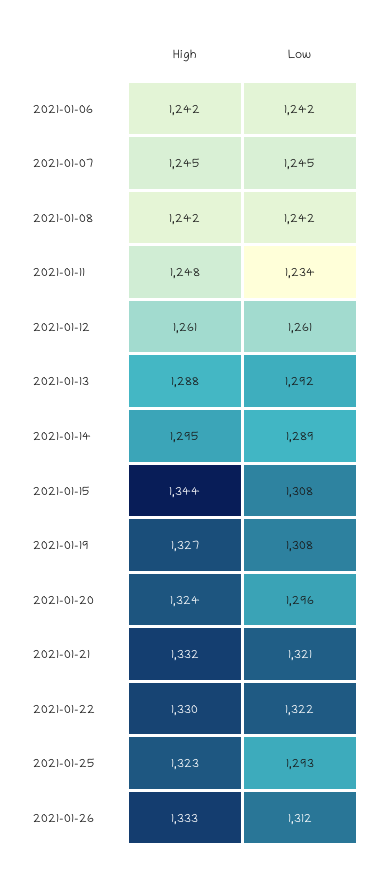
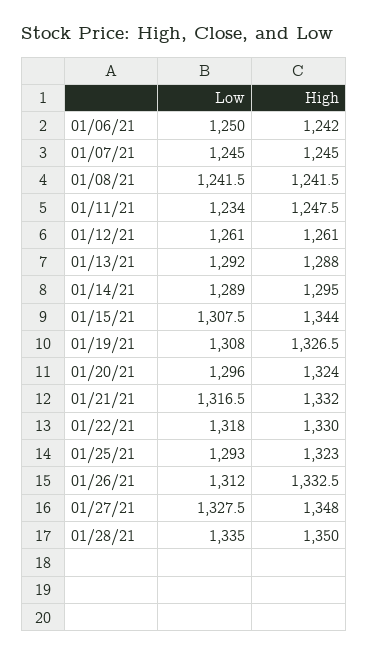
Low, 2021-01-06: 1242 -> 1250
Low, 2021-01-21: 1321 -> 1316.5
Low, 2021-01-22: 1322 -> 1318
Low, 01/27/21: none -> 1327.5
High, 01/27/21: none -> 1348
Low, 01/28/21: none -> 1335
High, 01/28/21: none -> 1350

